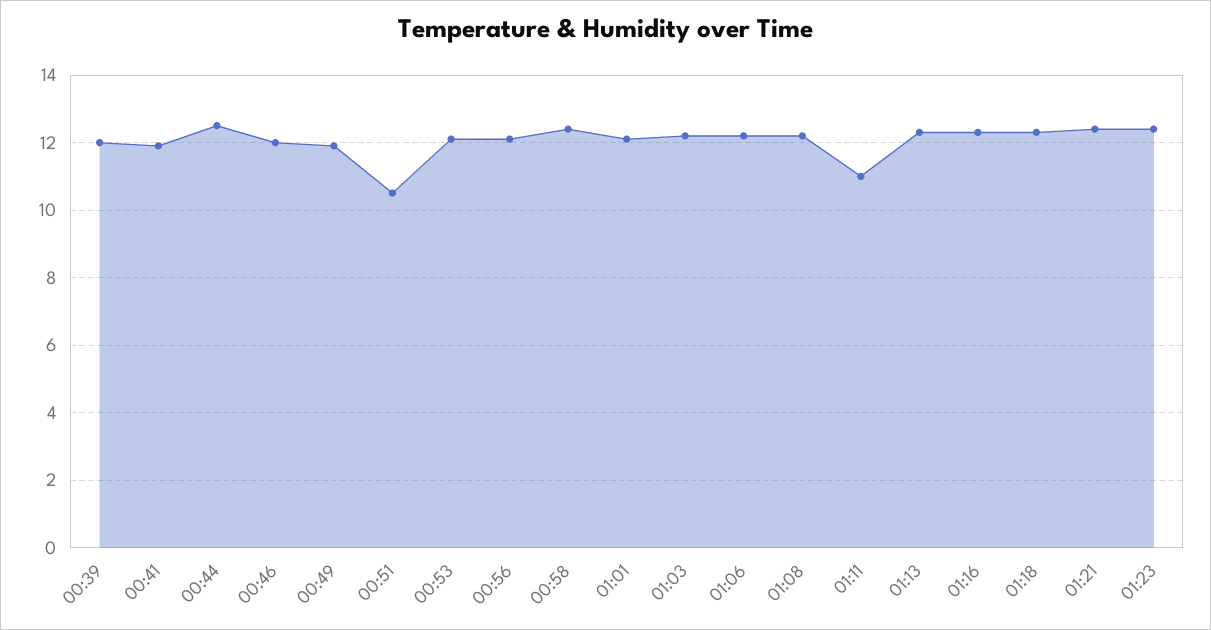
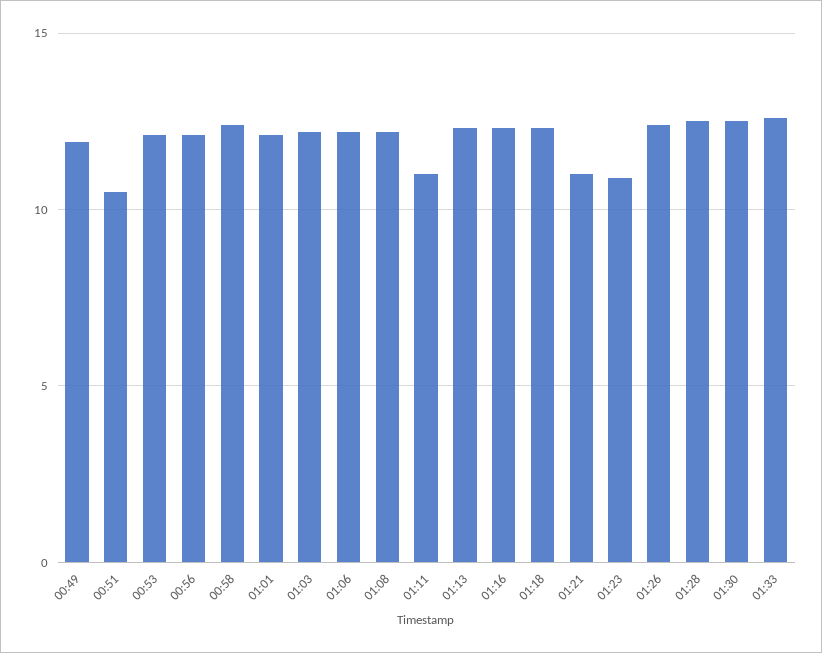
00:39: 12 -> none
00:41: 12 -> none
00:44: 12.5 -> none
00:46: 12 -> none
01:21: 12.5 -> 11
01:23: 12.5 -> 11
01:26: none -> 12.5
01:28: none -> 12.5
01:30: none -> 12.5
01:33: none -> 12.5

